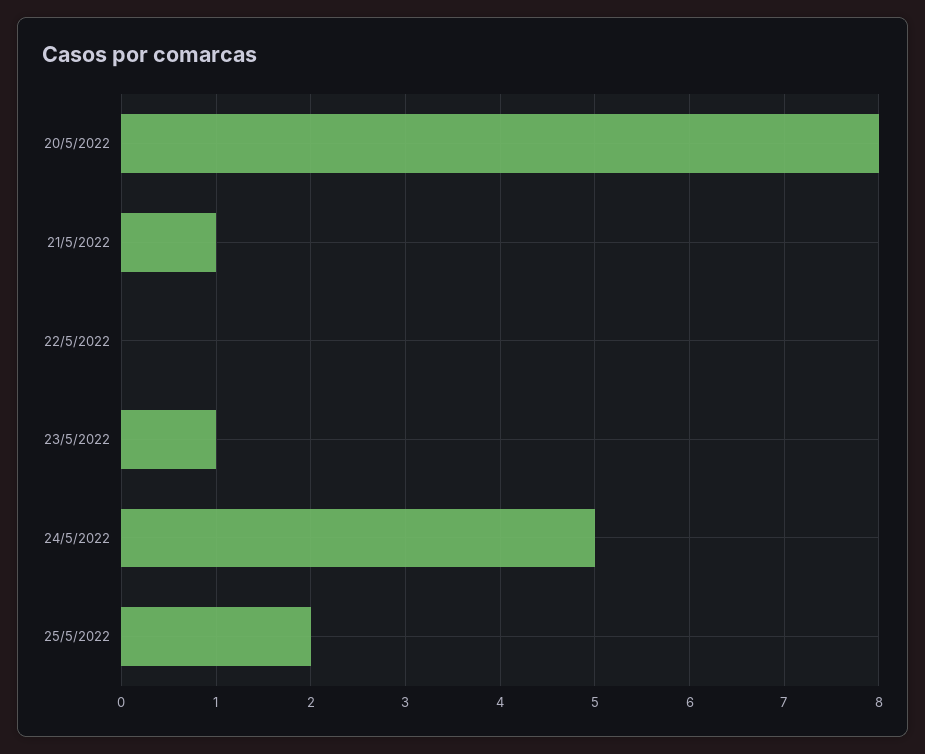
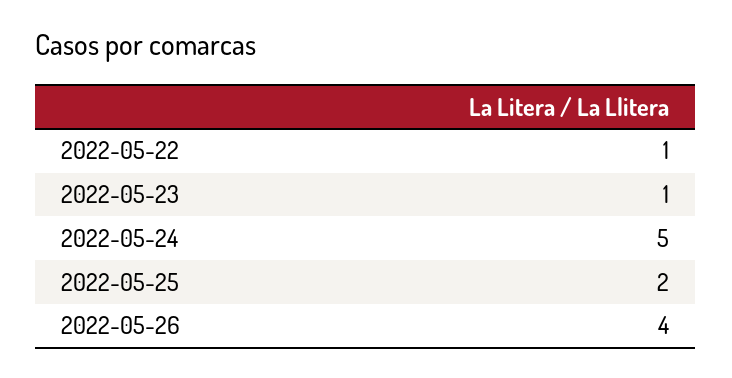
20/5/2022: 8 -> none
21/5/2022: 1 -> none
22/5/2022: 0 -> 1
2022-05-26: none -> 4

